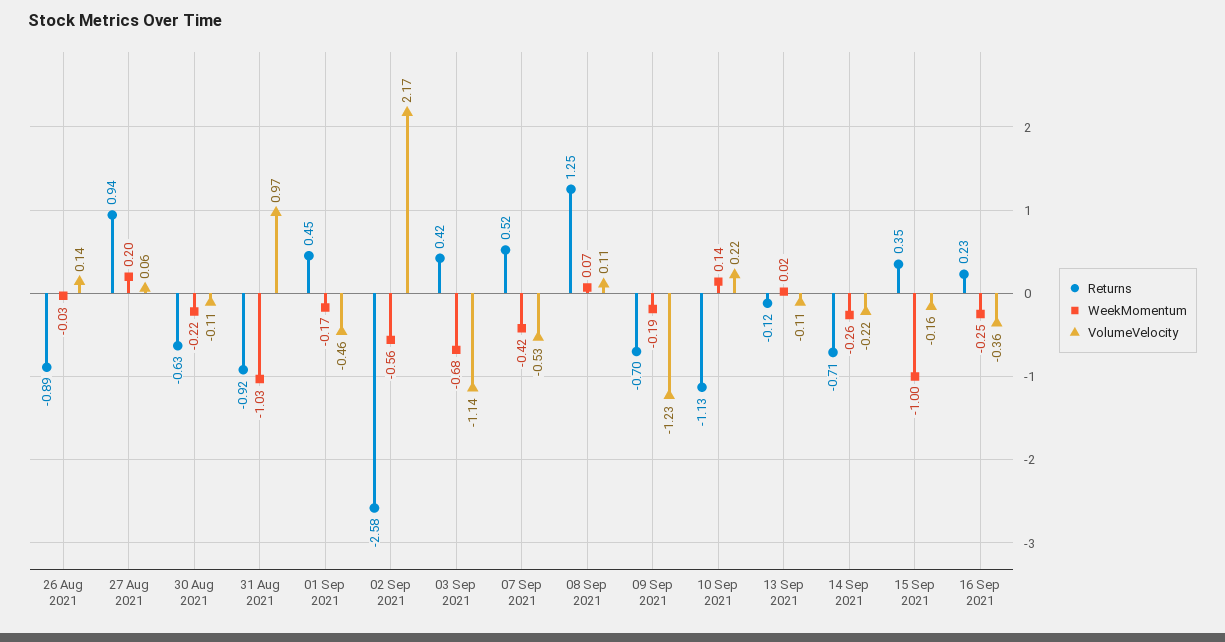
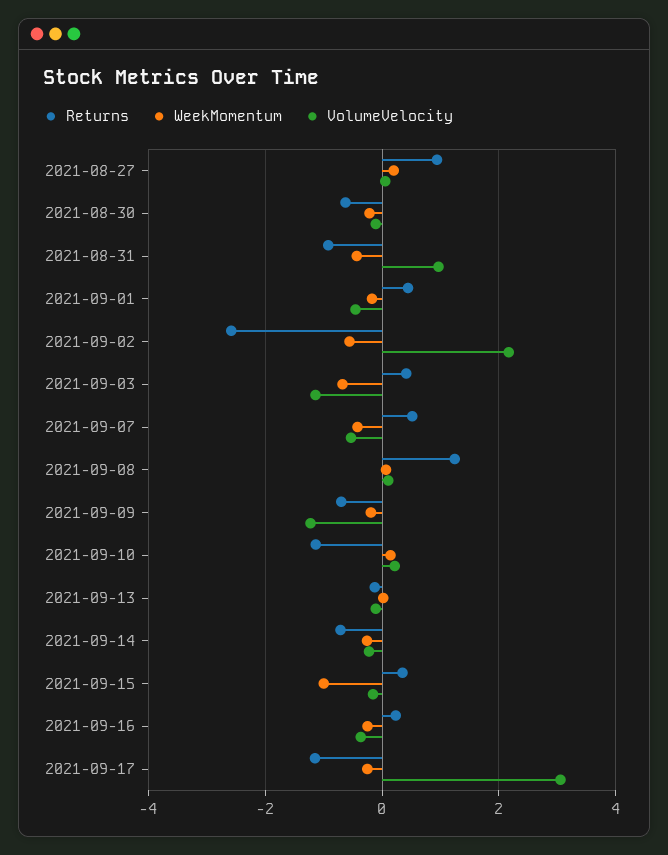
Returns, 26 Aug 2021: -0.89 -> none
WeekMomentum, 26 Aug 2021: -0.03 -> none
VolumeVelocity, 26 Aug 2021: 0.14 -> none
WeekMomentum, 31 Aug 2021: -1.03 -> -0.4
Returns, 2021-09-17: none -> -1.2
WeekMomentum, 2021-09-17: none -> -0.2
VolumeVelocity, 2021-09-17: none -> 3

